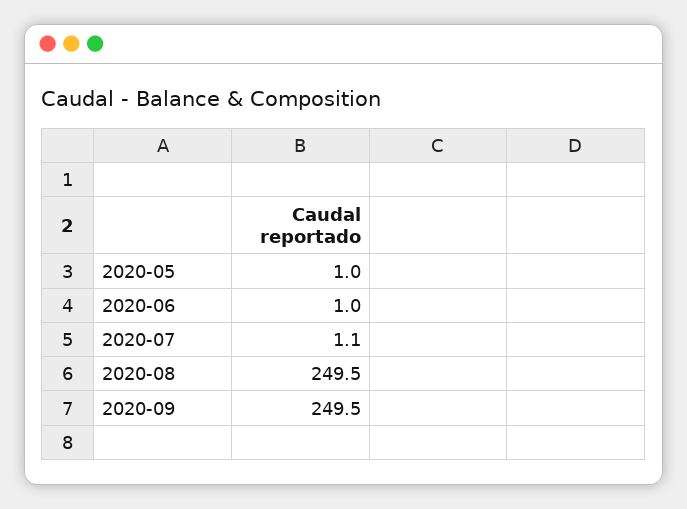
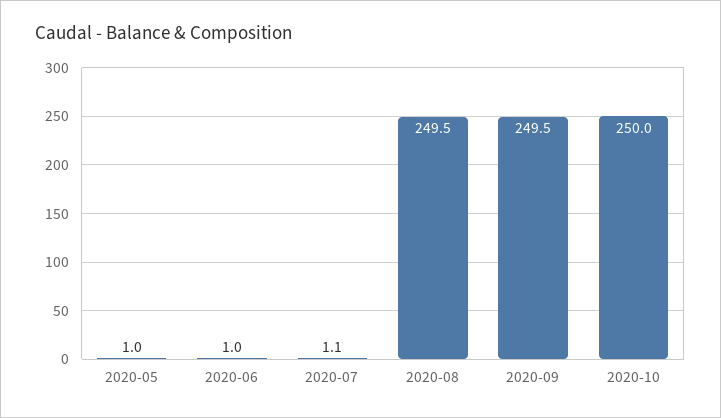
2020-10: none -> 250

